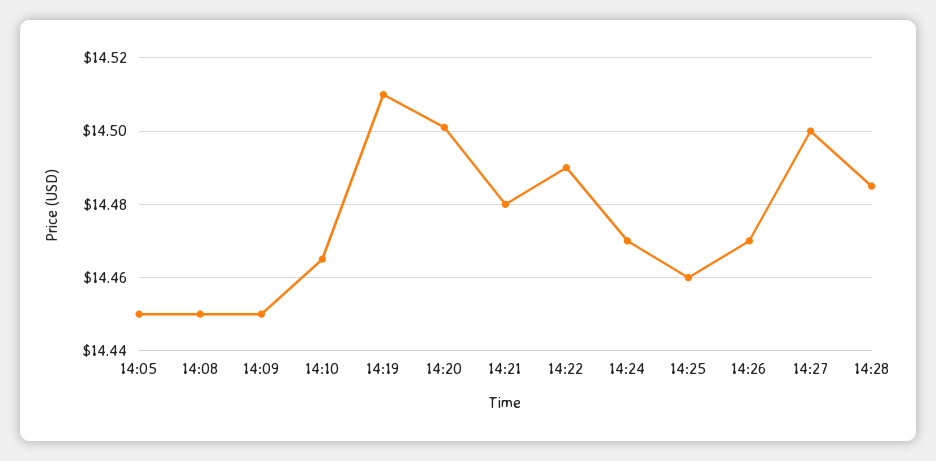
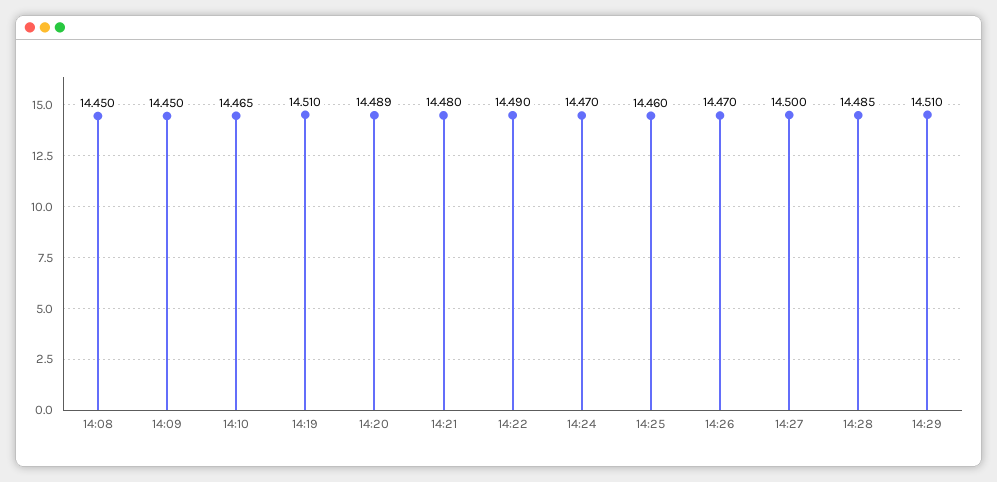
14:05: 14.45 -> none
14:20: 14.5 -> 14.489
14:29: none -> 14.51

